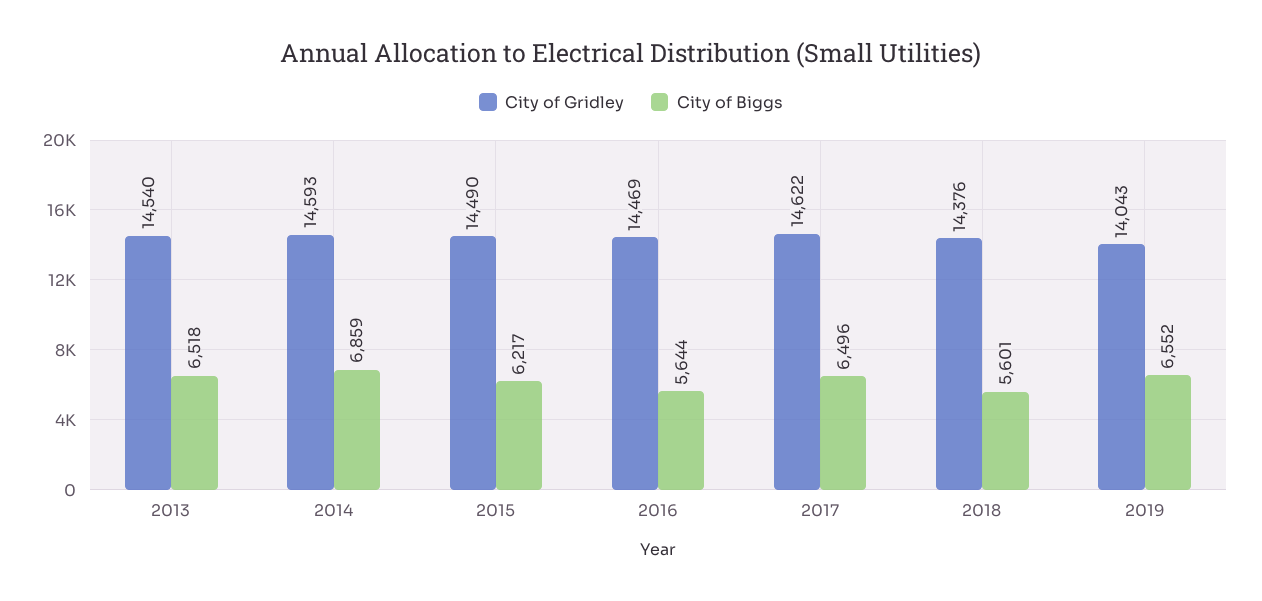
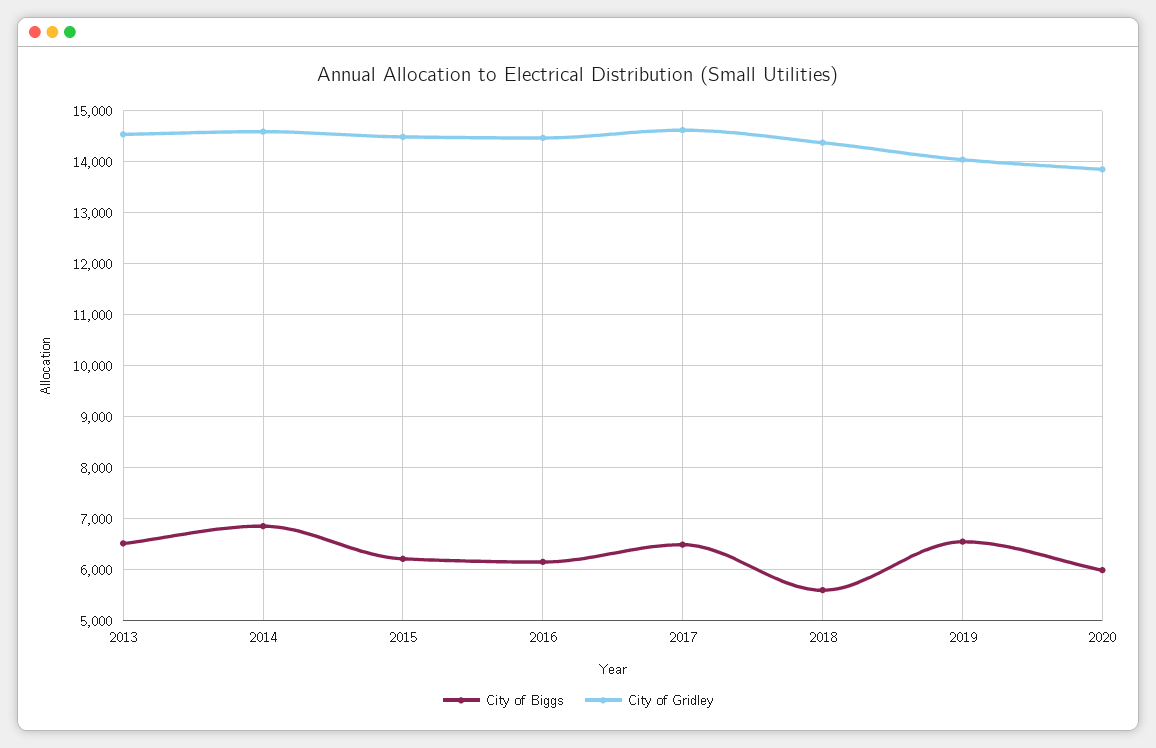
City of Biggs, 2016: 5644 -> 6200
City of Biggs, 2020: none -> 6000
City of Gridley, 2020: none -> 13800

